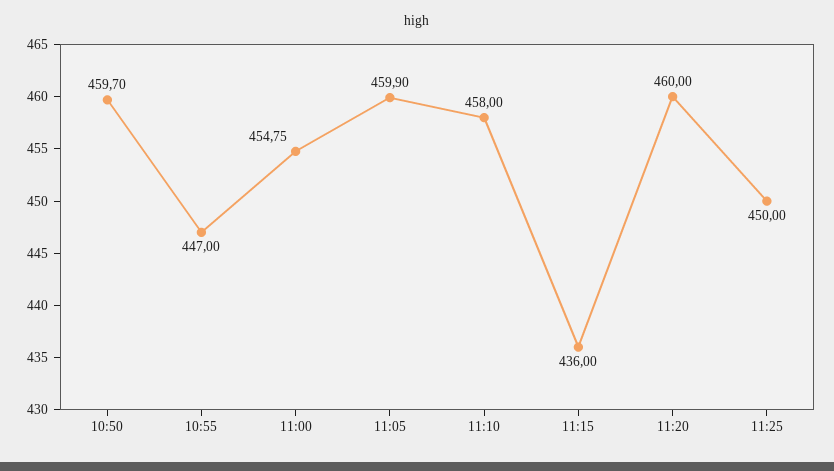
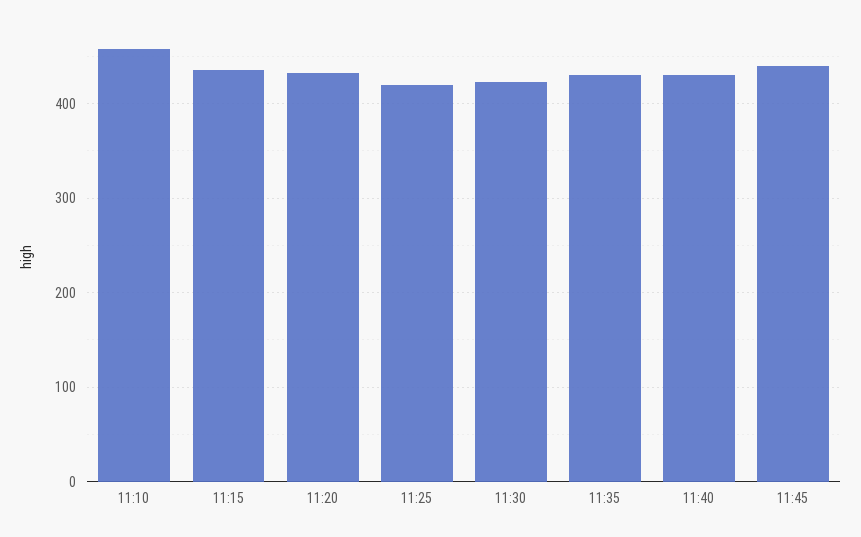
10:50: 459.7 -> none
10:55: 447 -> none
11:00: 454.75 -> none
11:05: 459.9 -> none
11:20: 460 -> 430
11:25: 450 -> 420
11:30: none -> 420
11:35: none -> 430
11:40: none -> 430
11:45: none -> 440

